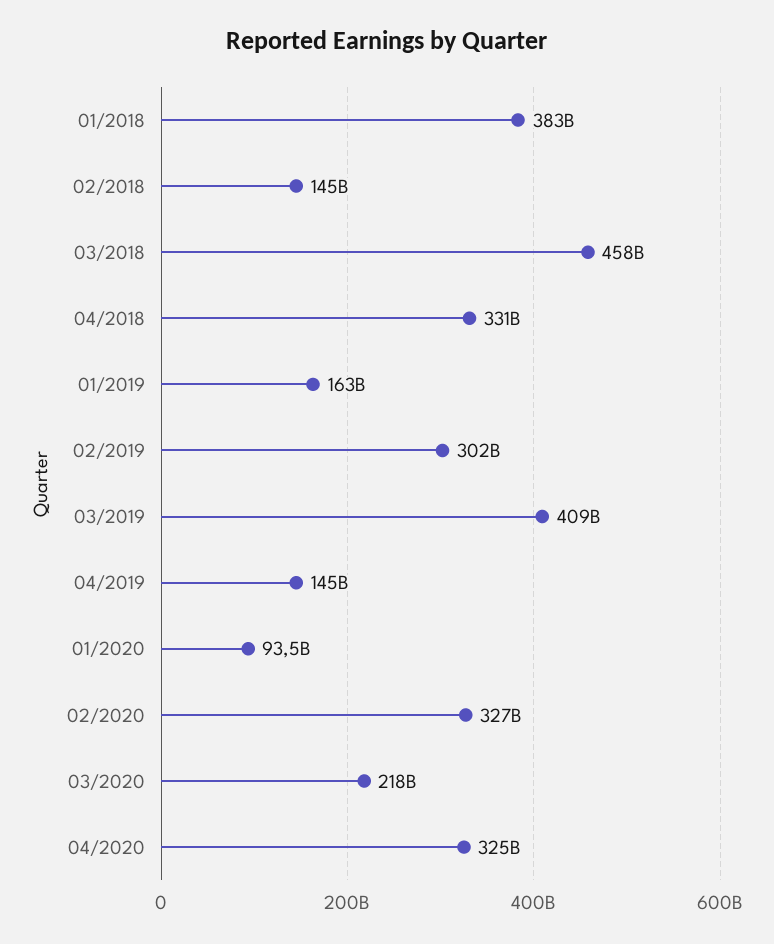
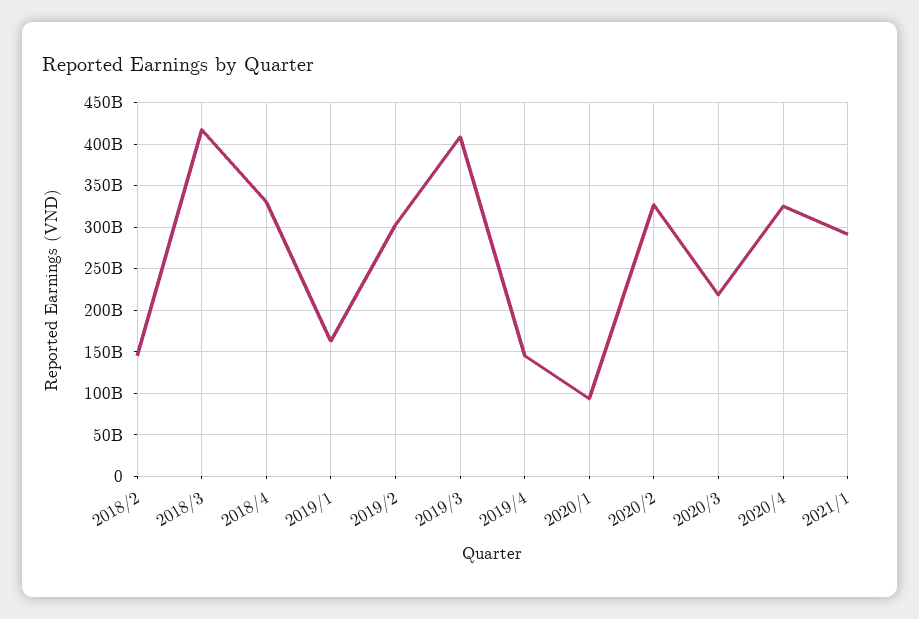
01/2018: 383000000000 -> none
03/2018: 458000000000 -> 420000000000
2021/1: none -> 290000000000

